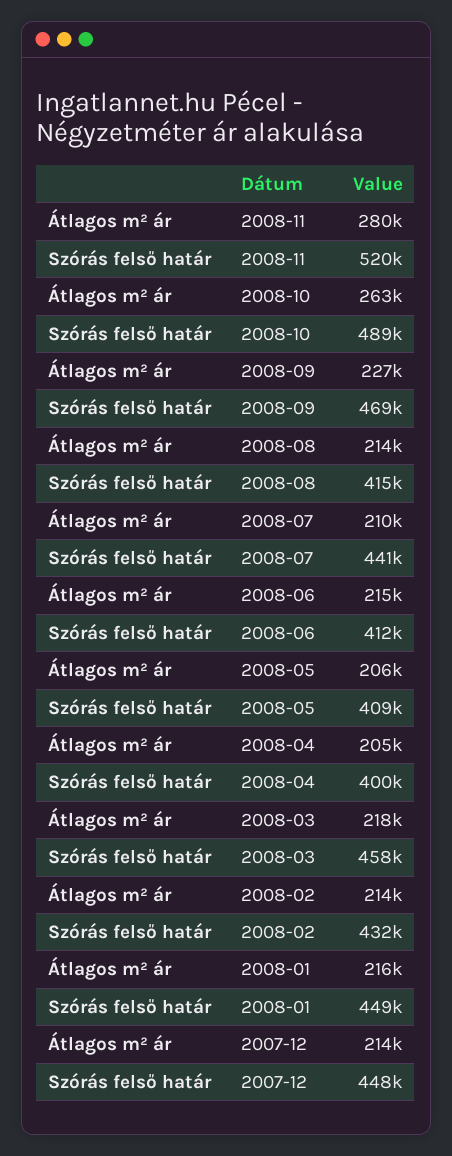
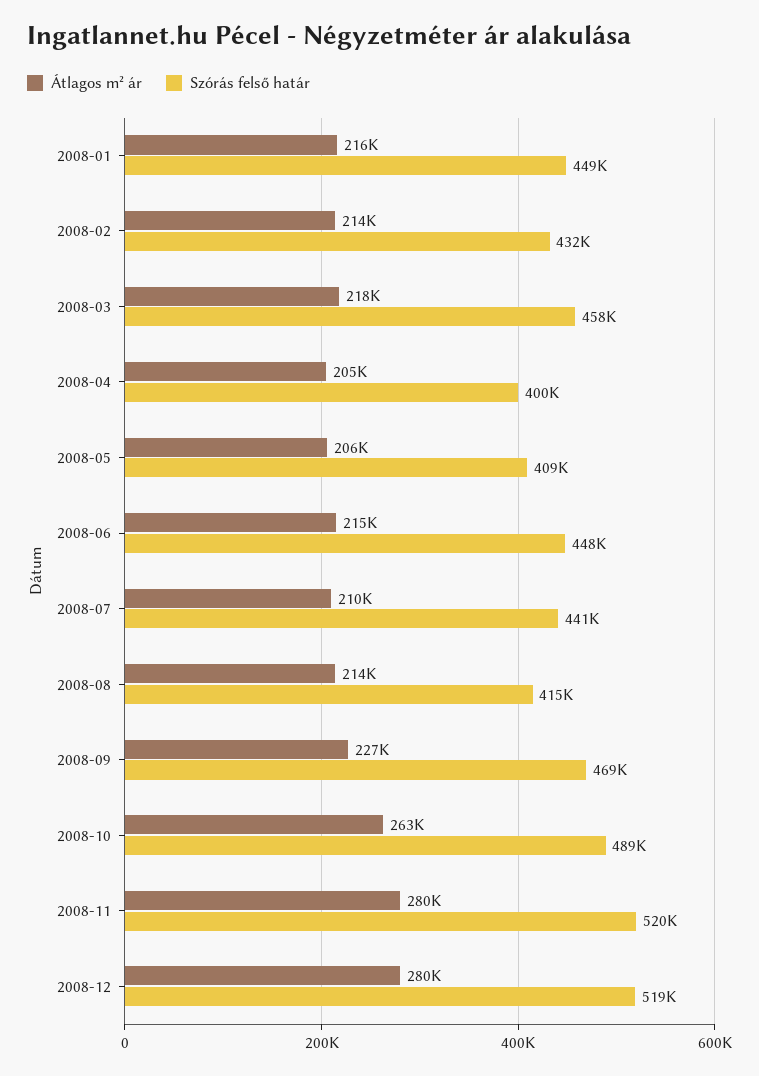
Szórás felső határ, 2008-06: 412000 -> 448000
Átlagos m² ár, 2007-12: 214000 -> none
Szórás felső határ, 2007-12: 448000 -> none
Átlagos m² ár, 2008-12: none -> 280000
Szórás felső határ, 2008-12: none -> 519000

